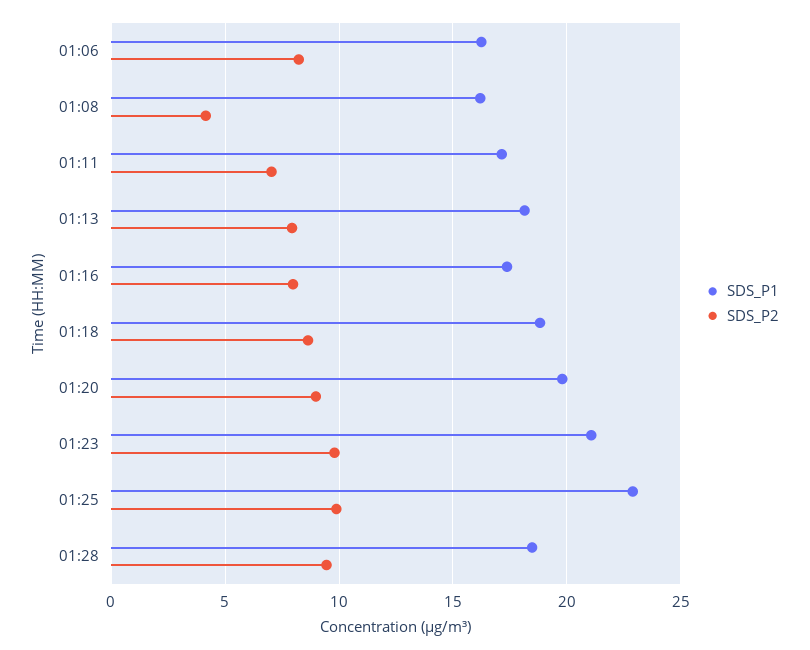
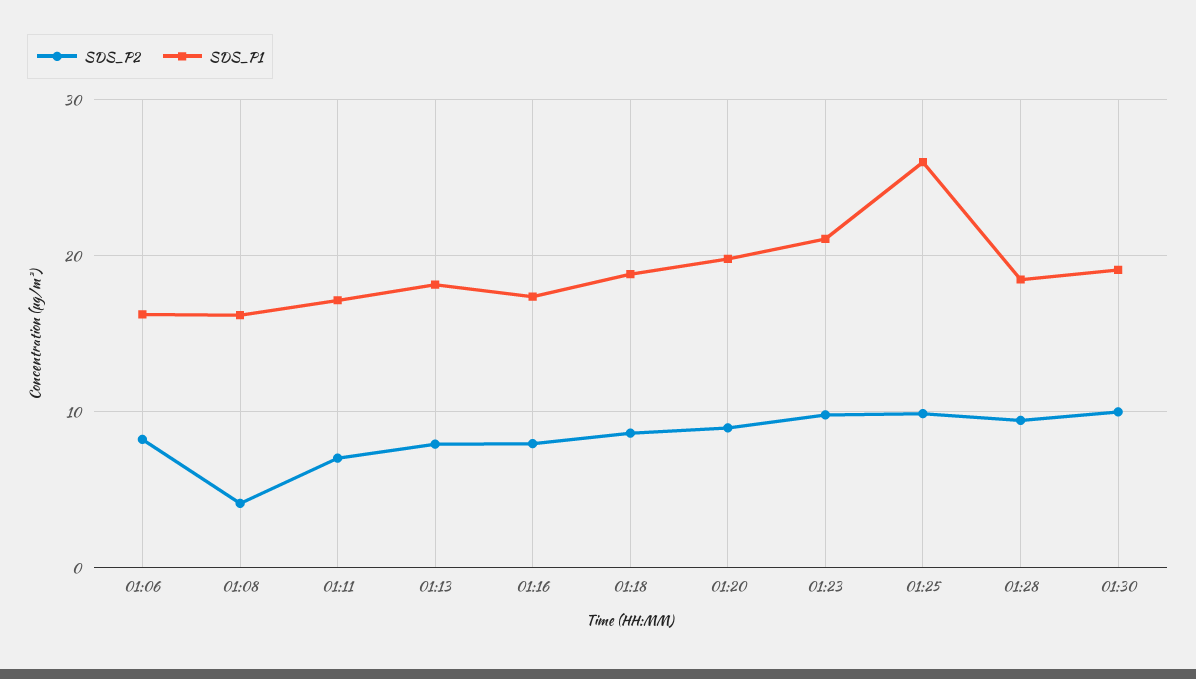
SDS_P1, 01:25: 23 -> 26
SDS_P2, 01:30: none -> 10
SDS_P1, 01:30: none -> 19

